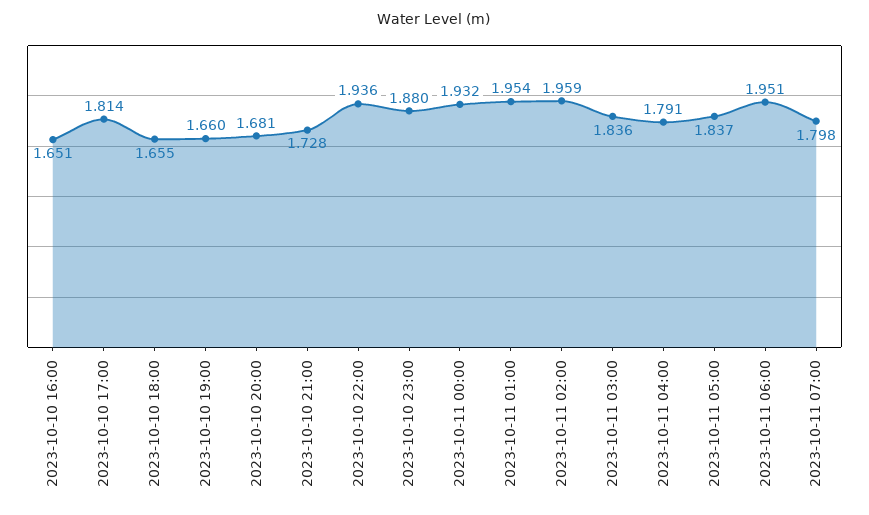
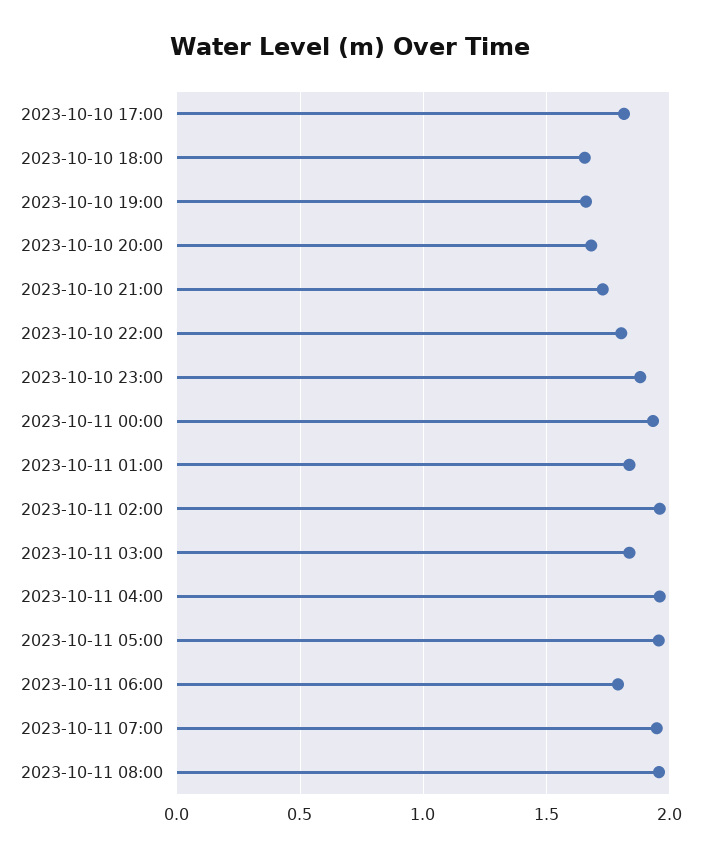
2023-10-10 16:00: 1.651 -> none
2023-10-10 22:00: 1.936 -> 1.8
2023-10-11 01:00: 1.954 -> 1.85
2023-10-11 04:00: 1.791 -> 1.95
2023-10-11 05:00: 1.837 -> 1.95
2023-10-11 06:00: 1.951 -> 1.8
2023-10-11 07:00: 1.798 -> 1.95
2023-10-11 08:00: none -> 1.95

